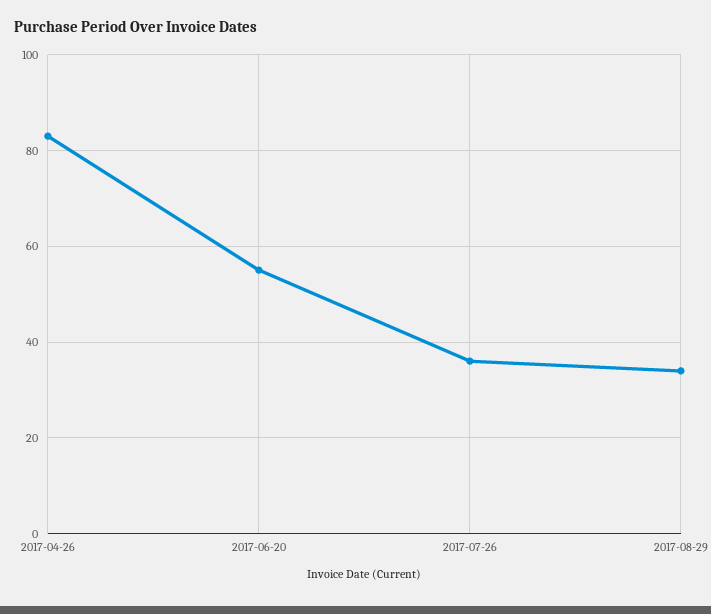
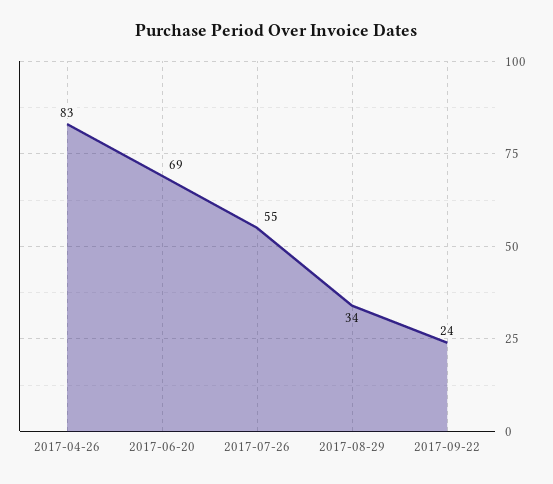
2017-06-20: 55 -> 69
2017-07-26: 35 -> 55
2017-09-22: none -> 24

